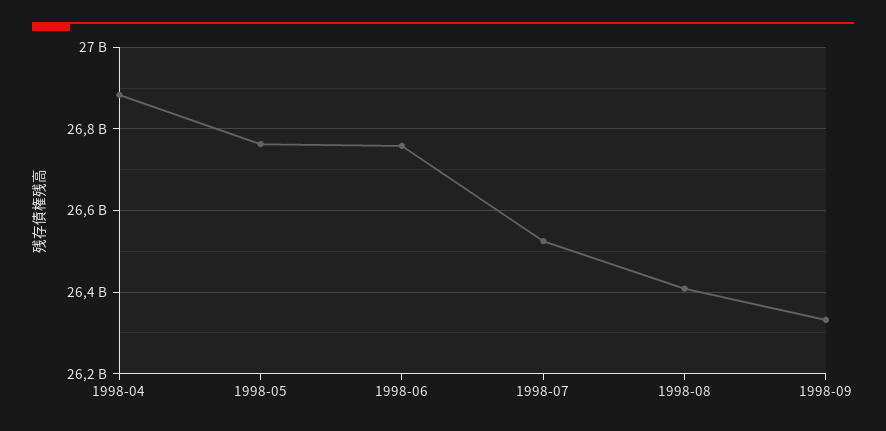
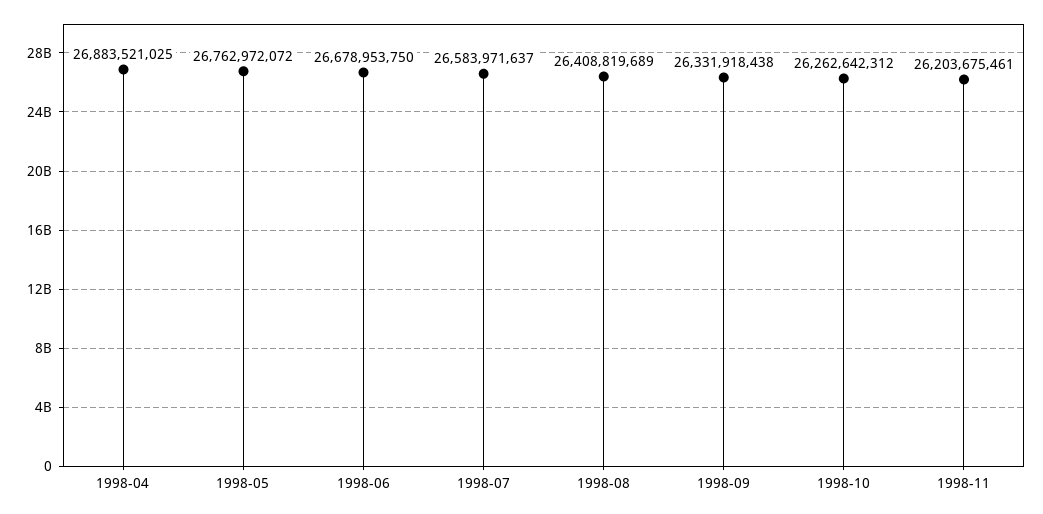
1998-06: 26760000000 -> 26678953750
1998-07: 26520000000 -> 26583971637
1998-10: none -> 26262642312
1998-11: none -> 26203675461

